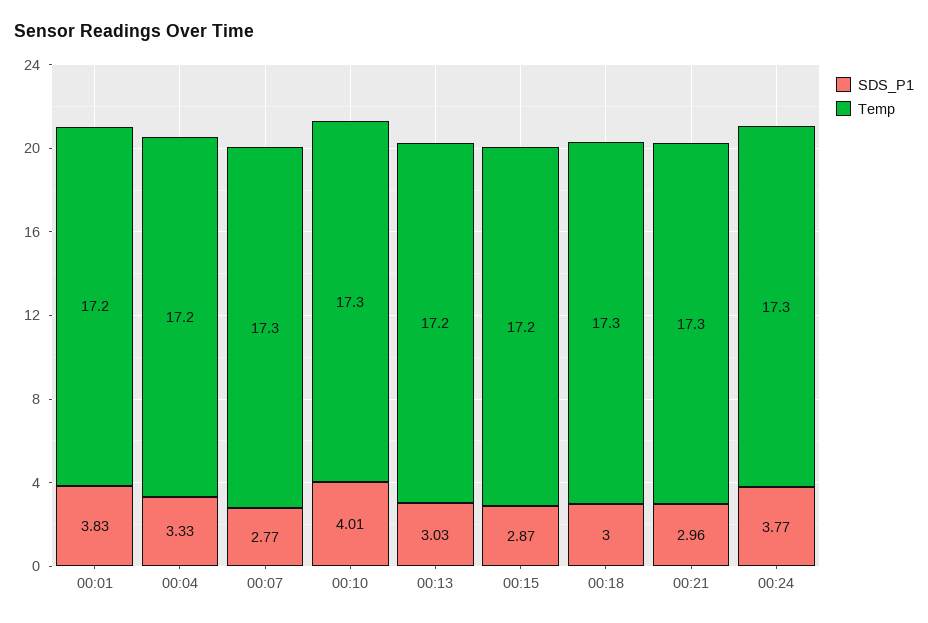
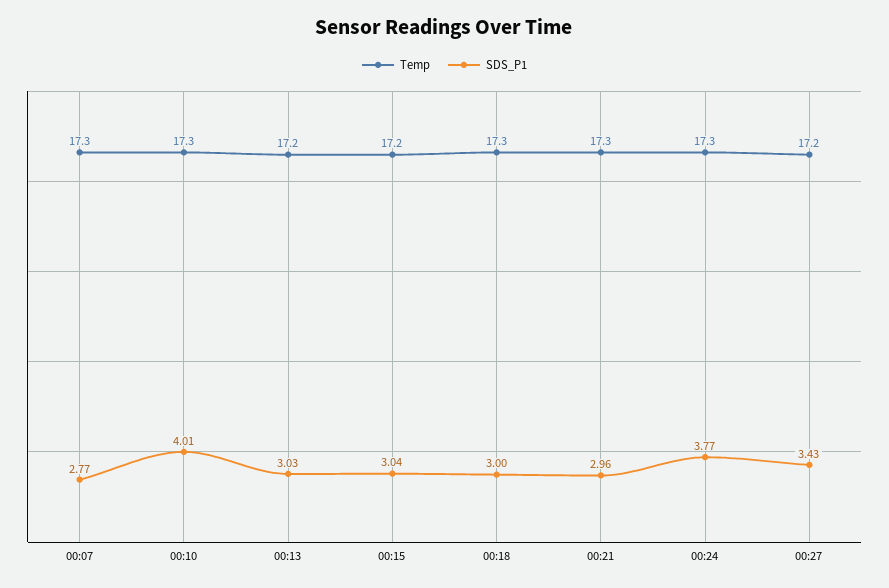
SDS_P1, 00:01: 3.83 -> none
Temp, 00:01: 17.2 -> none
SDS_P1, 00:04: 3.33 -> none
Temp, 00:04: 17.2 -> none
SDS_P1, 00:15: 2.87 -> 3.04
Temp, 00:27: none -> 17.2
SDS_P1, 00:27: none -> 3.43

